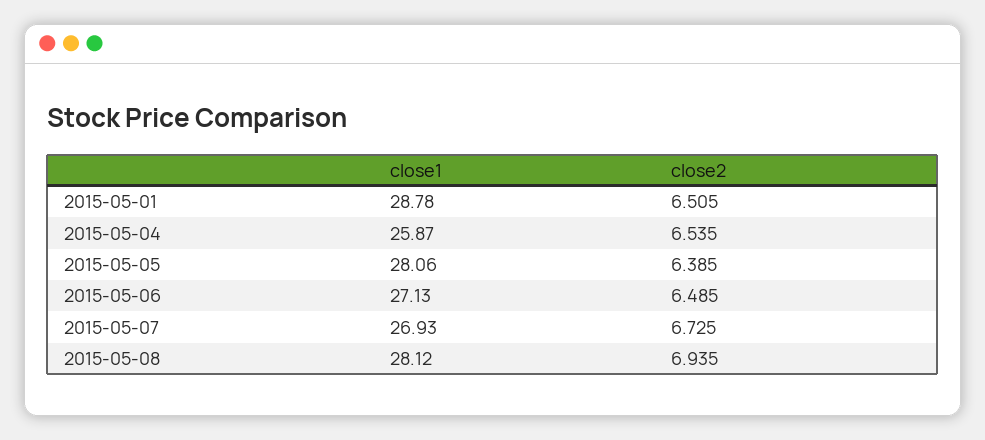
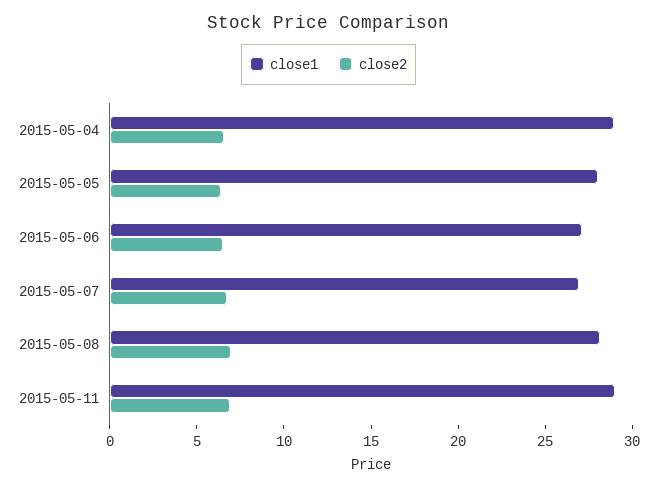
close1, 2015-05-01: 28.78 -> none
close2, 2015-05-01: 6.505 -> none
close1, 2015-05-04: 25.87 -> 29
close1, 2015-05-11: none -> 29
close2, 2015-05-11: none -> 7

